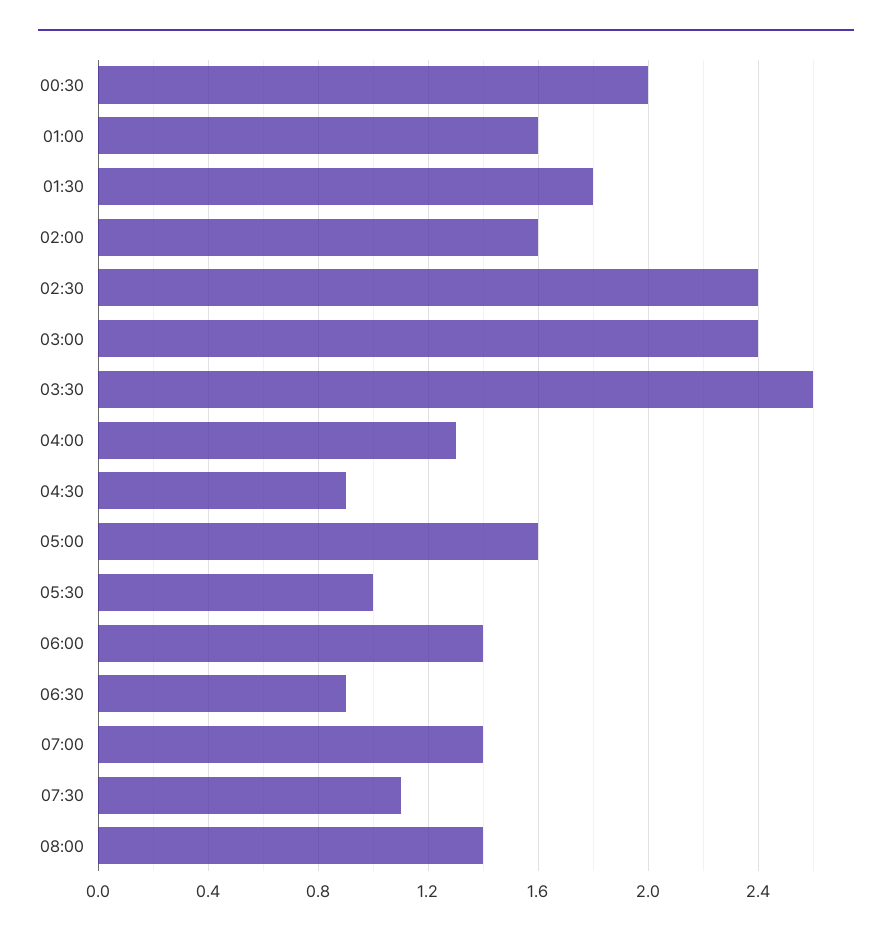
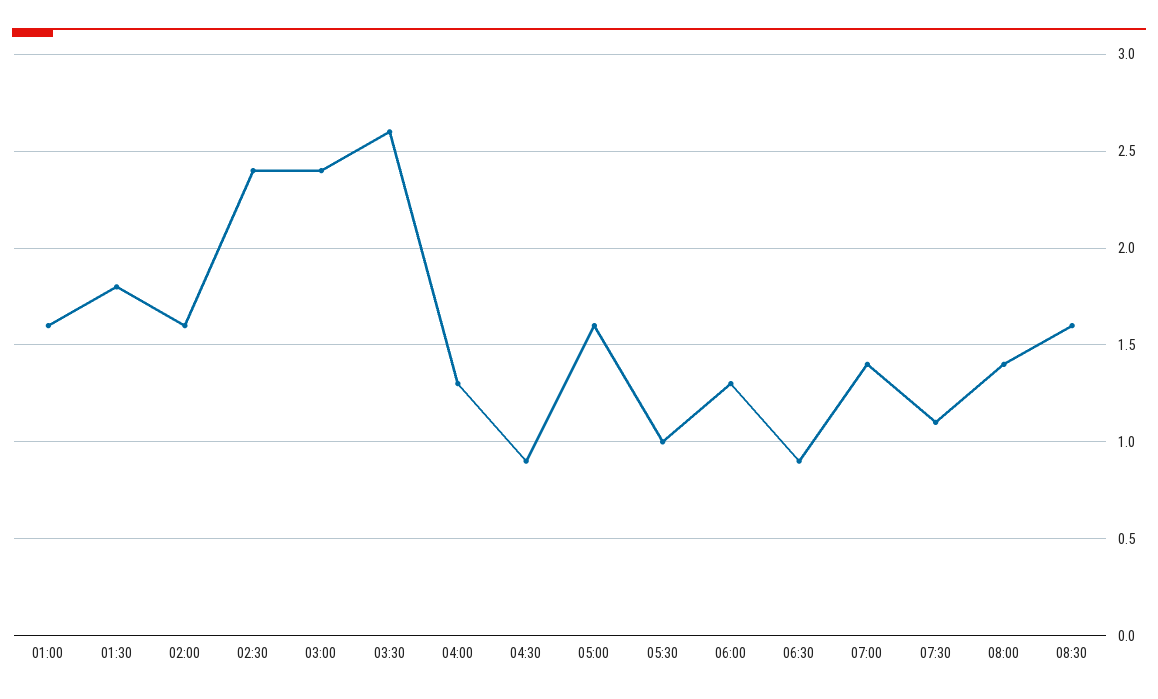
00:30: 2 -> none
06:00: 1.4 -> 1.3
08:30: none -> 1.6

